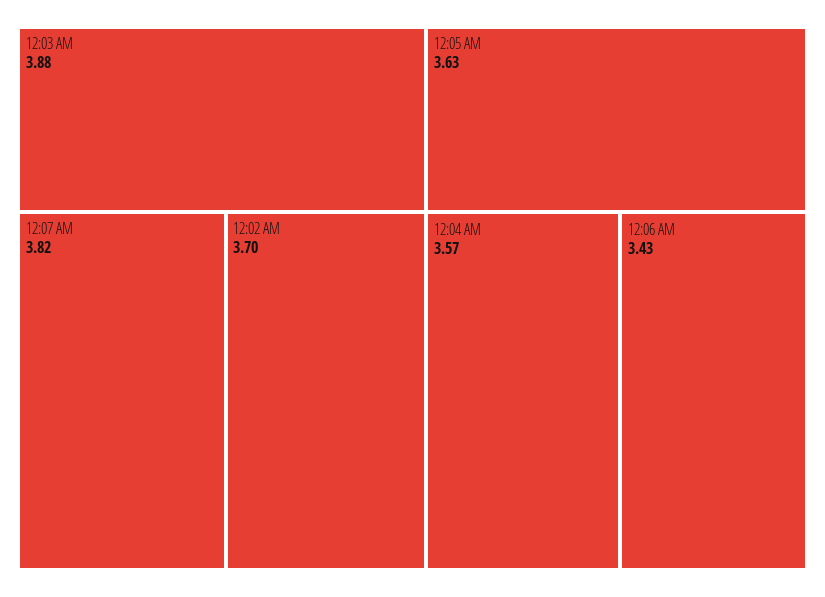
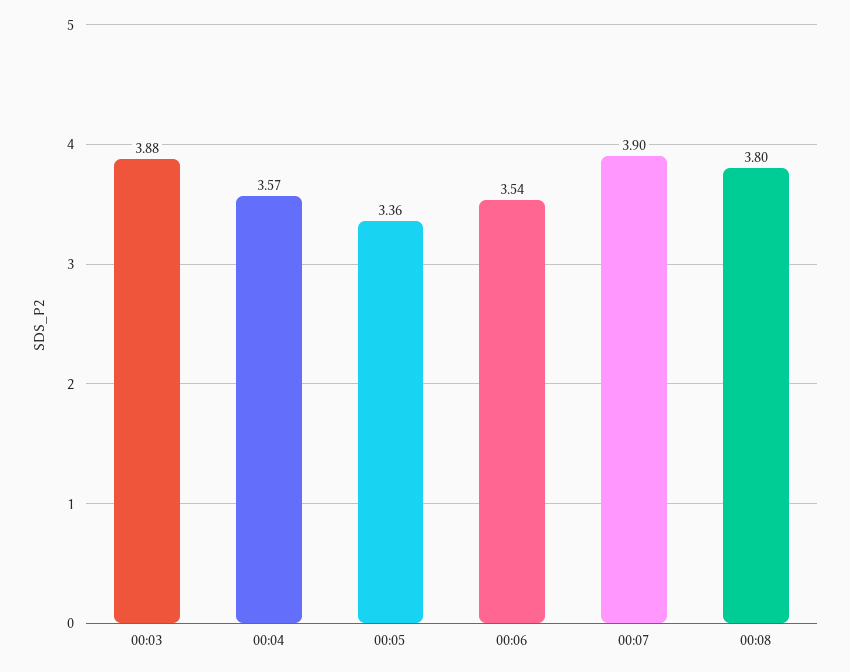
12:07 AM: 3.82 -> 3.9
12:02 AM: 3.7 -> none
12:05 AM: 3.63 -> 3.36
12:06 AM: 3.43 -> 3.54
00:08: none -> 3.8

